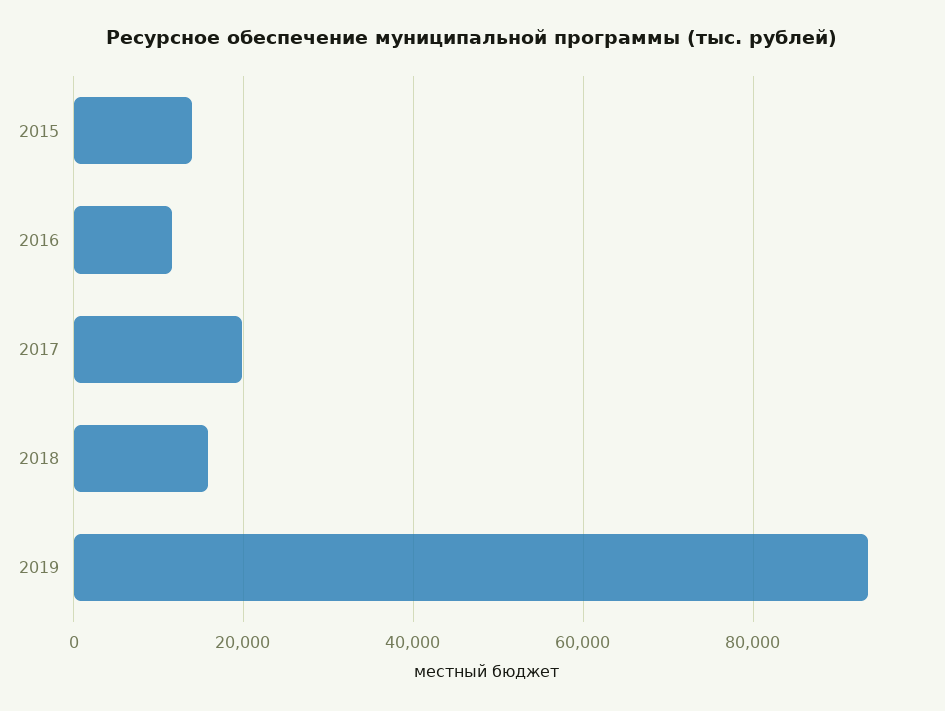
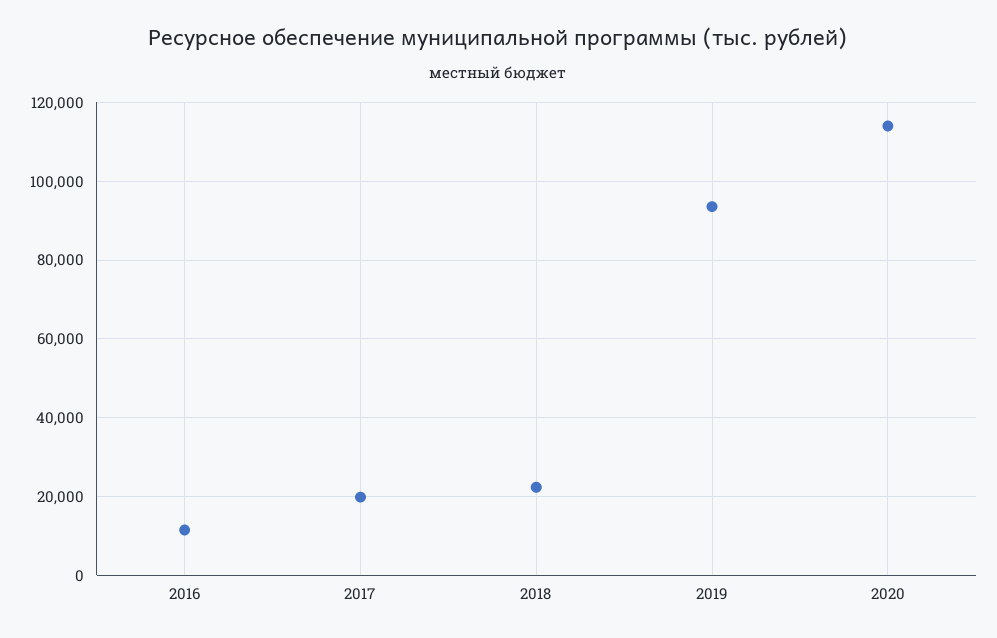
2015: 14000 -> none
2018: 16000 -> 22000
2020: none -> 114000

